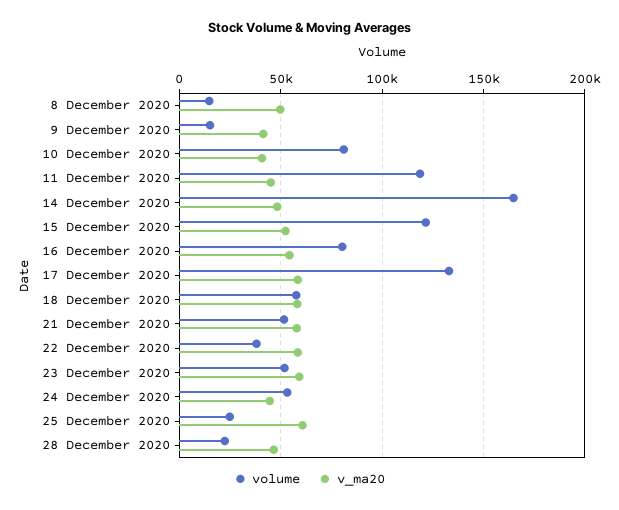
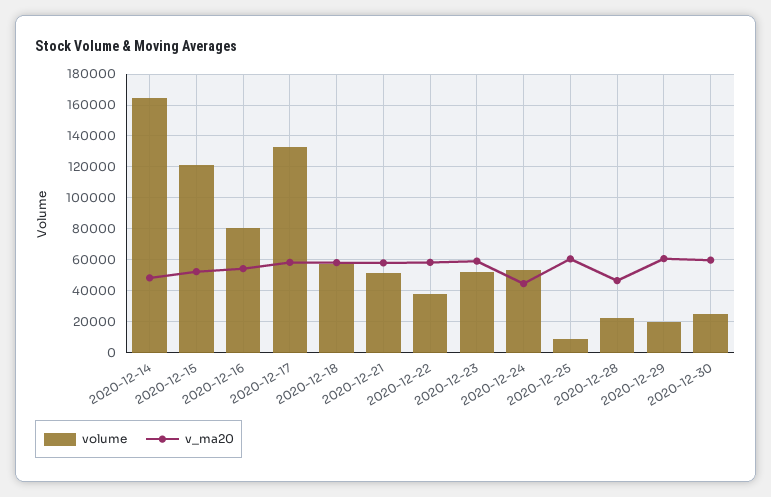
volume, 8 December 2020: 15000 -> none
v_ma20, 8 December 2020: 50000 -> none
volume, 9 December 2020: 15000 -> none
v_ma20, 9 December 2020: 40000 -> none
volume, 10 December 2020: 80000 -> none
v_ma20, 10 December 2020: 40000 -> none
volume, 11 December 2020: 120000 -> none
v_ma20, 11 December 2020: 45000 -> none
volume, 25 December 2020: 25000 -> 10000
volume, 2020-12-29: none -> 20000
v_ma20, 2020-12-29: none -> 60000
volume, 2020-12-30: none -> 25000
v_ma20, 2020-12-30: none -> 60000

